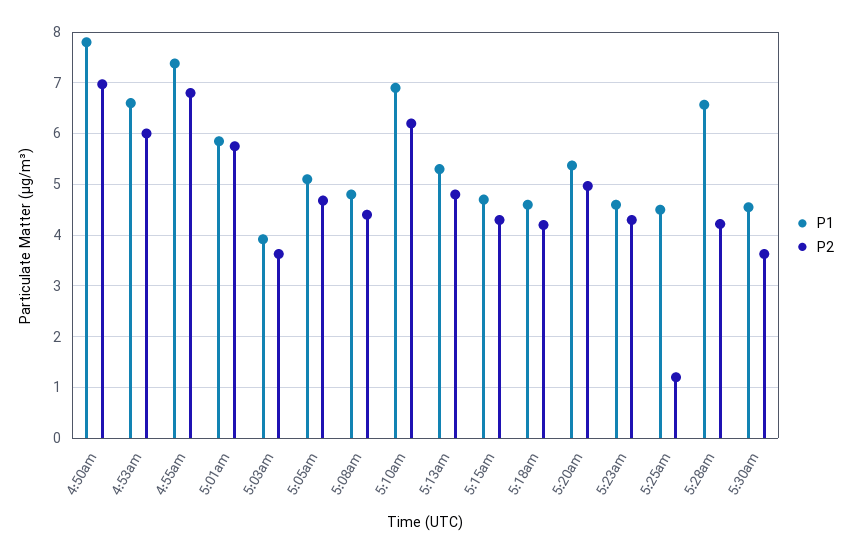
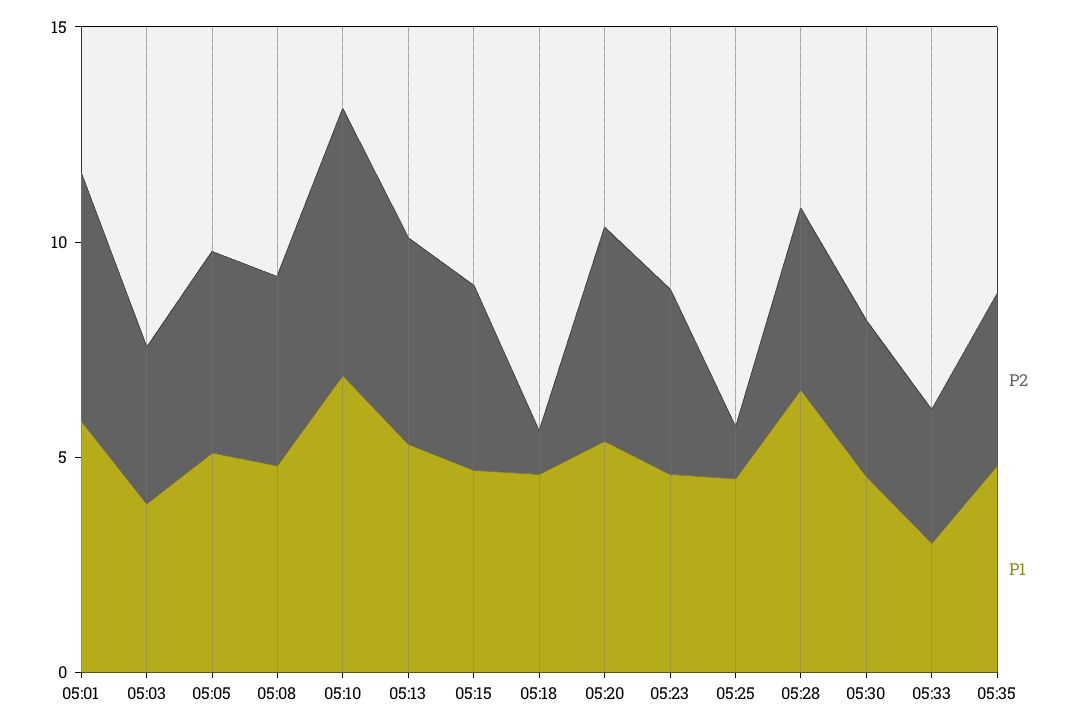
P1, 4:50am: 7.8 -> none
P2, 4:50am: 7 -> none
P1, 4:53am: 6.6 -> none
P2, 4:53am: 6 -> none
P1, 4:55am: 7.4 -> none
P2, 4:55am: 6.8 -> none
P2, 5:18am: 4.2 -> 1
P2, 05:33: none -> 3
P1, 05:33: none -> 3
P2, 05:35: none -> 4
P1, 05:35: none -> 5

